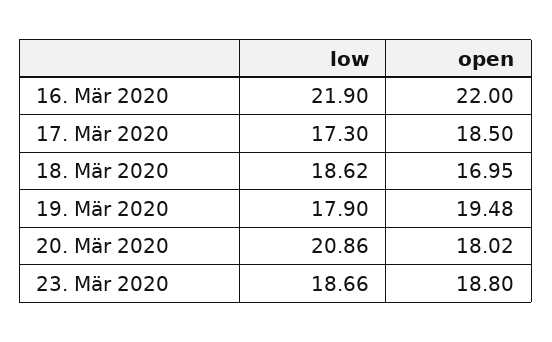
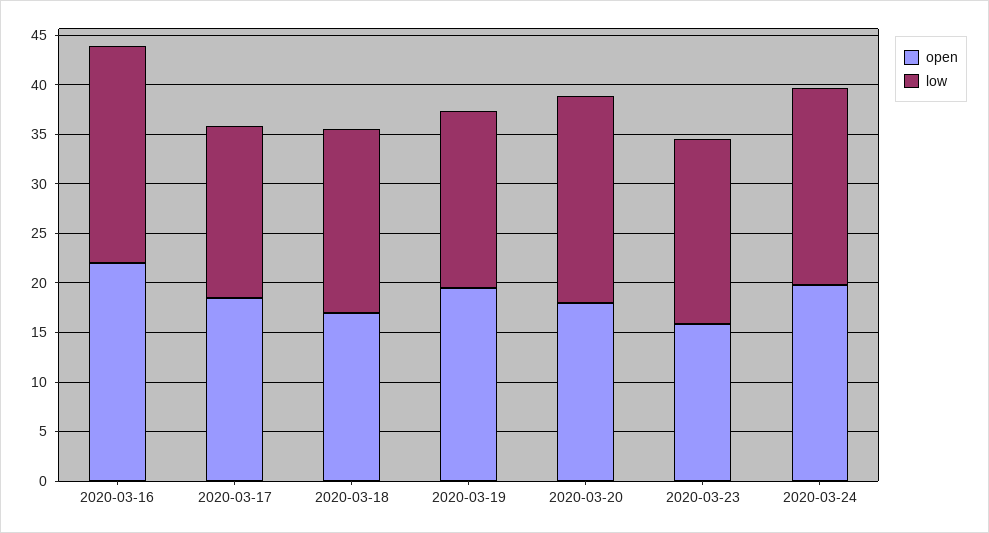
open, 23. Mär 2020: 18.8 -> 16
open, 2020-03-24: none -> 20
low, 2020-03-24: none -> 20

